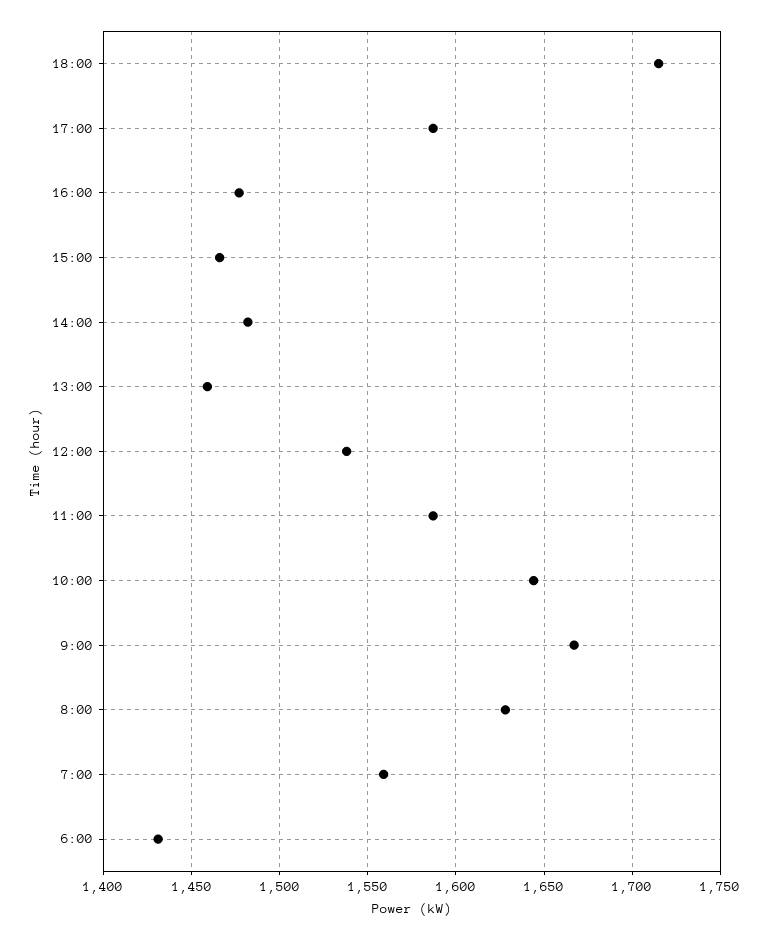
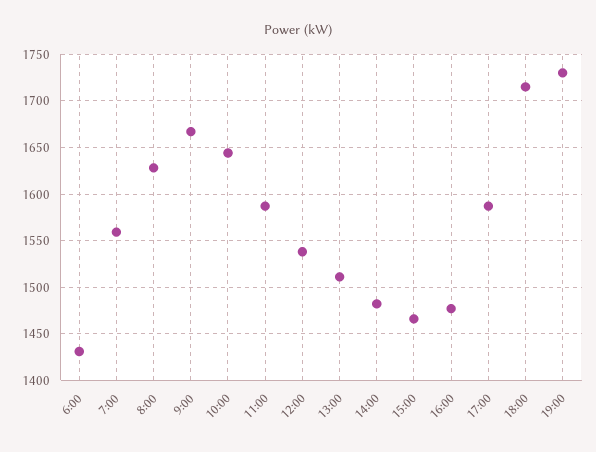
13:00: 1460 -> 1510
19:00: none -> 1730

